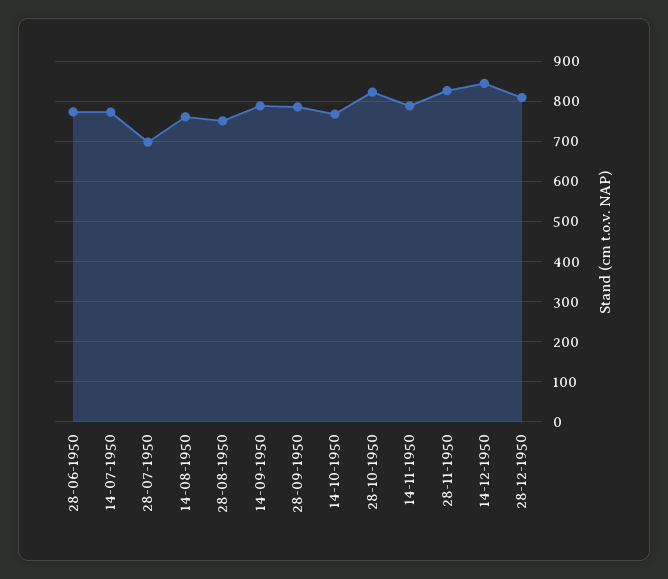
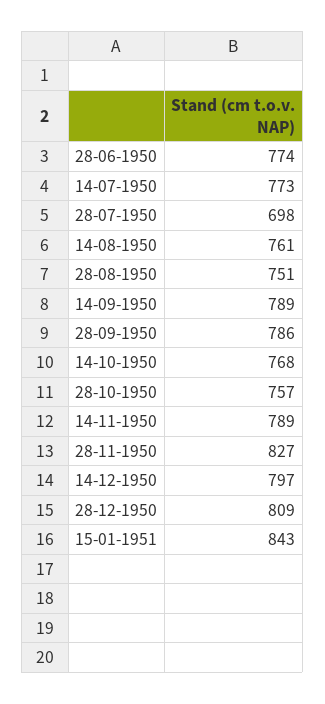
28-10-1950: 820 -> 757
14-12-1950: 840 -> 797
15-01-1951: none -> 843

